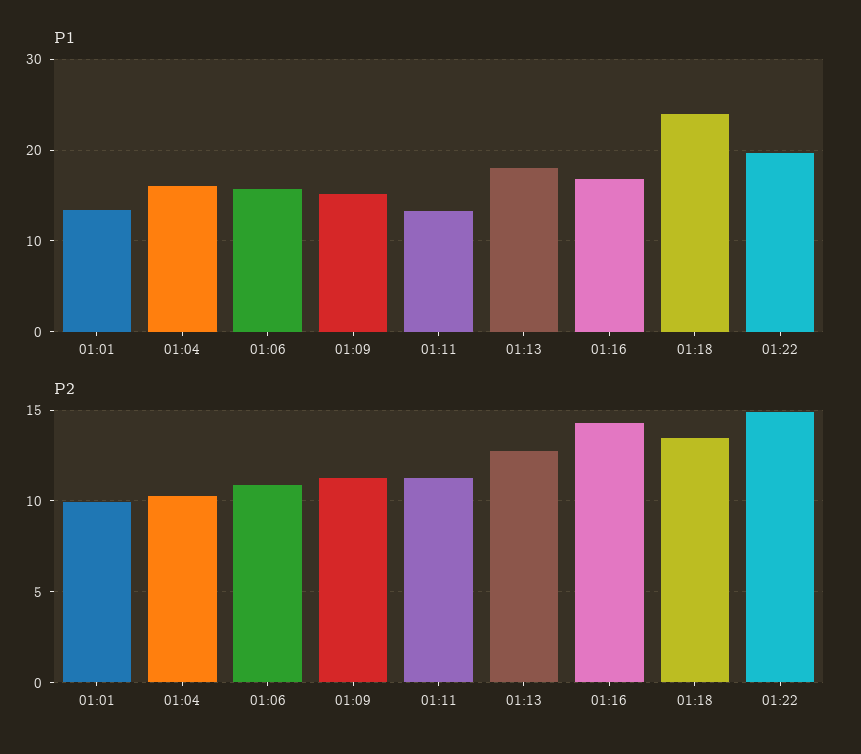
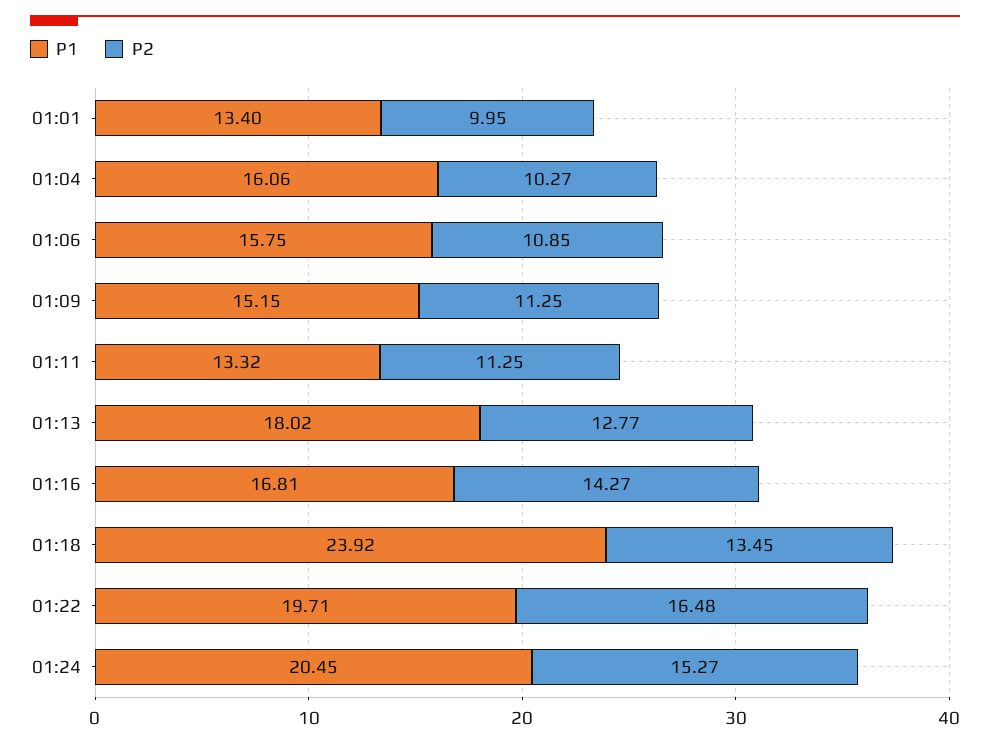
P2, 01:22: 15 -> 16.48
P1, 01:24: none -> 20.45
P2, 01:24: none -> 15.27

